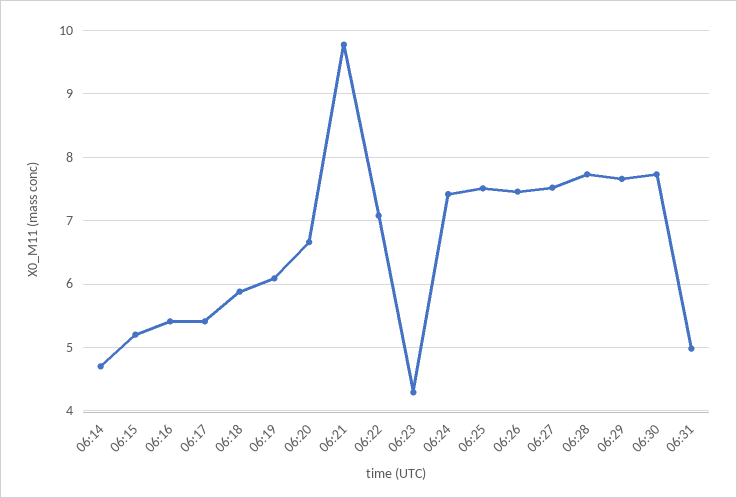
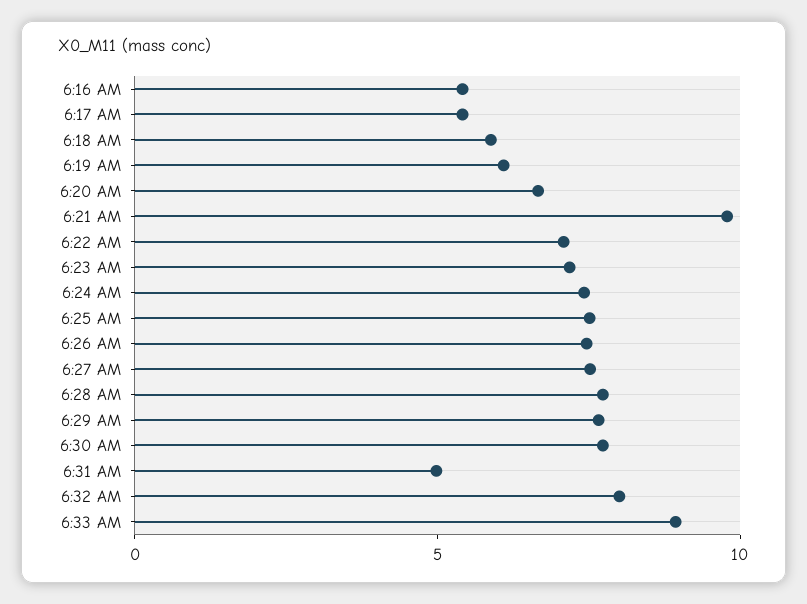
06:14: 4.7 -> none
06:15: 5.2 -> none
06:23: 4.3 -> 7
6:32 AM: none -> 8
6:33 AM: none -> 9

